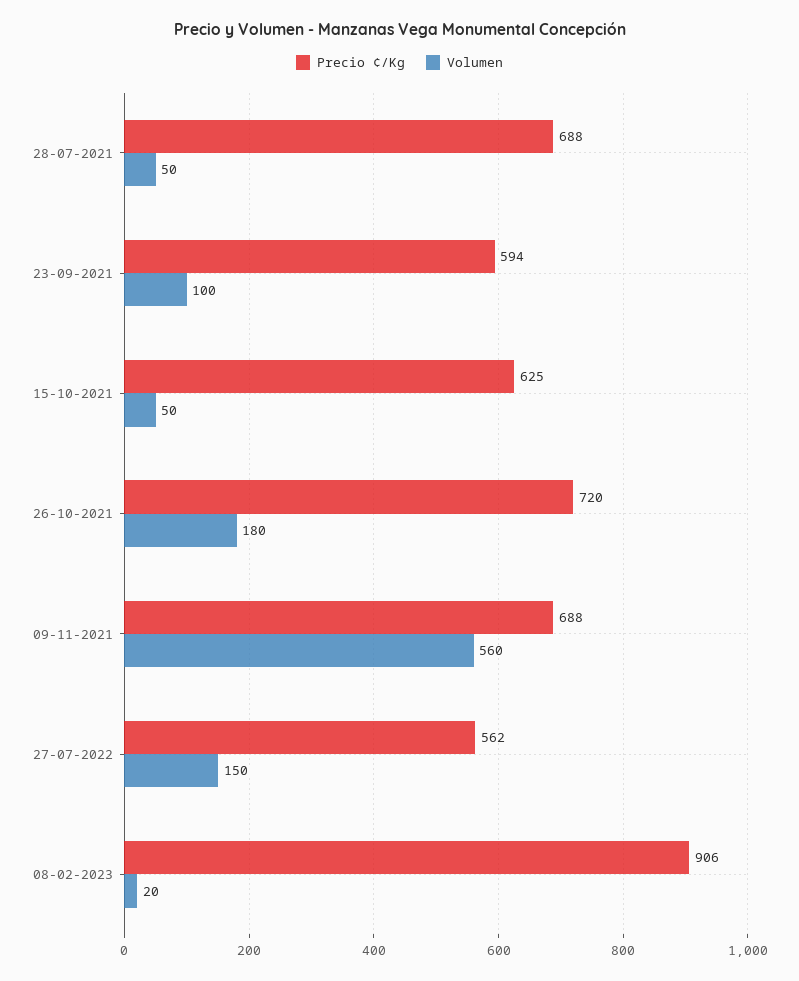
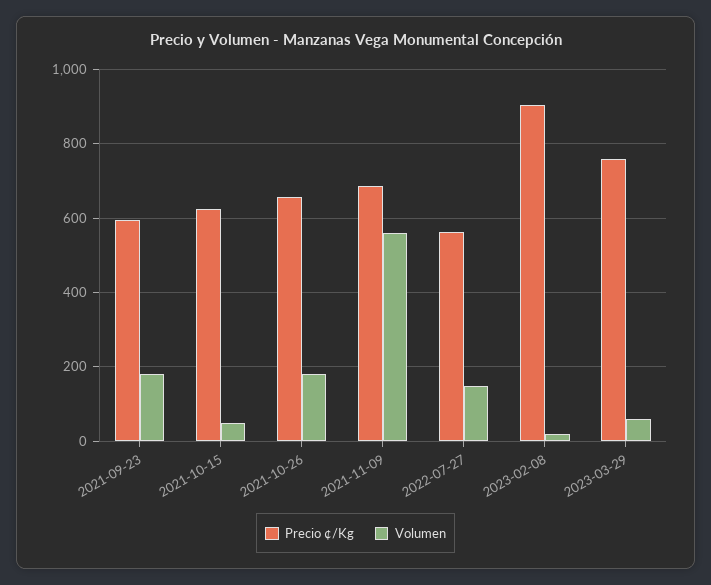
Precio ¢/Kg, 28-07-2021: 688 -> none
Volumen, 28-07-2021: 50 -> none
Volumen, 23-09-2021: 100 -> 180
Precio ¢/Kg, 26-10-2021: 720 -> 660
Precio ¢/Kg, 2023-03-29: none -> 760
Volumen, 2023-03-29: none -> 60

